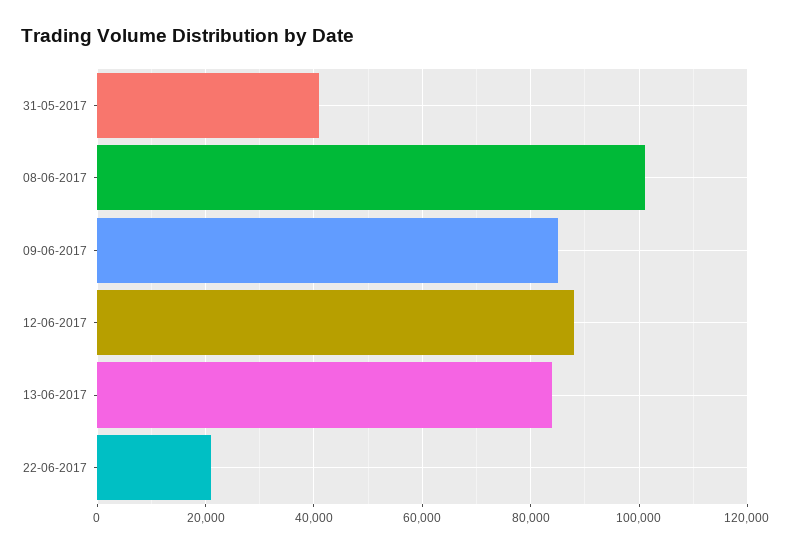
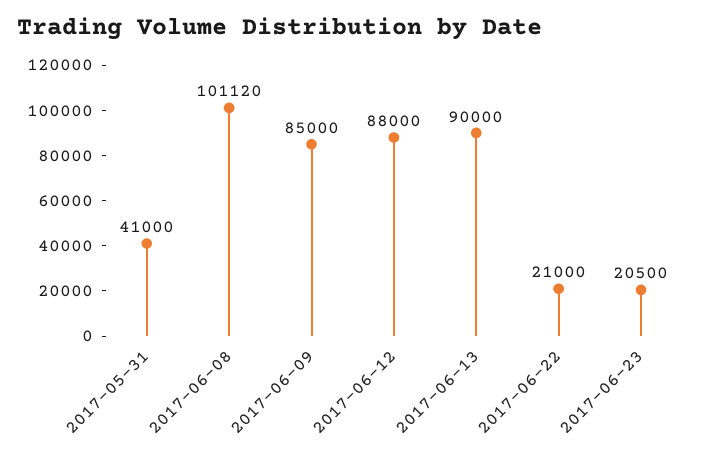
13-06-2017: 84000 -> 90000
2017-06-23: none -> 20500

